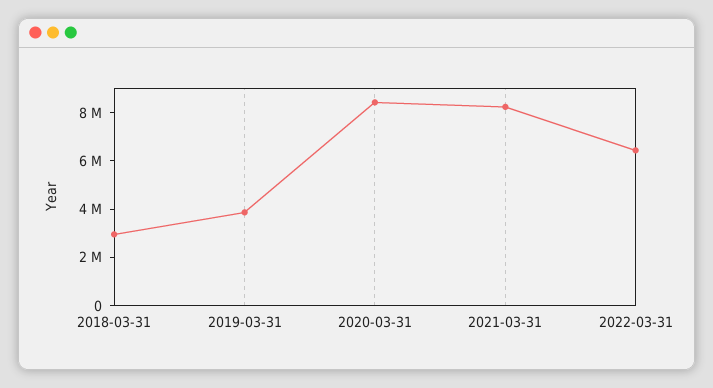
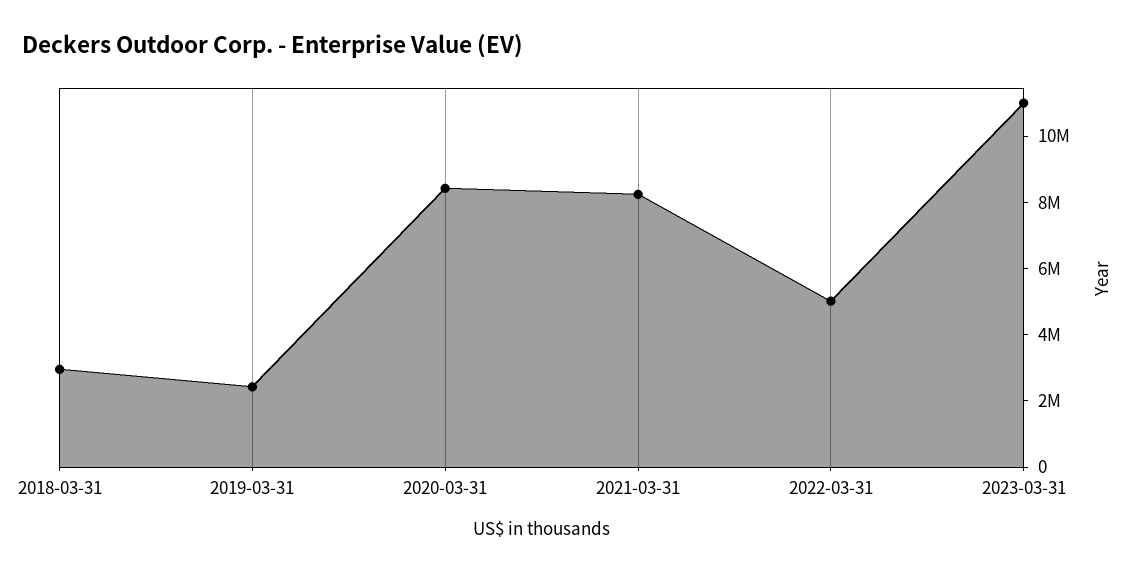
2019-03-31: 4000000 -> 2500000
2022-03-31: 6500000 -> 5000000
2023-03-31: none -> 11000000

